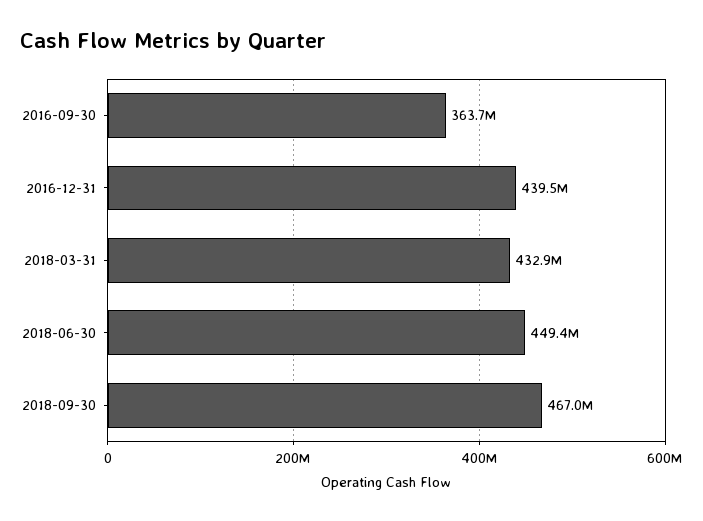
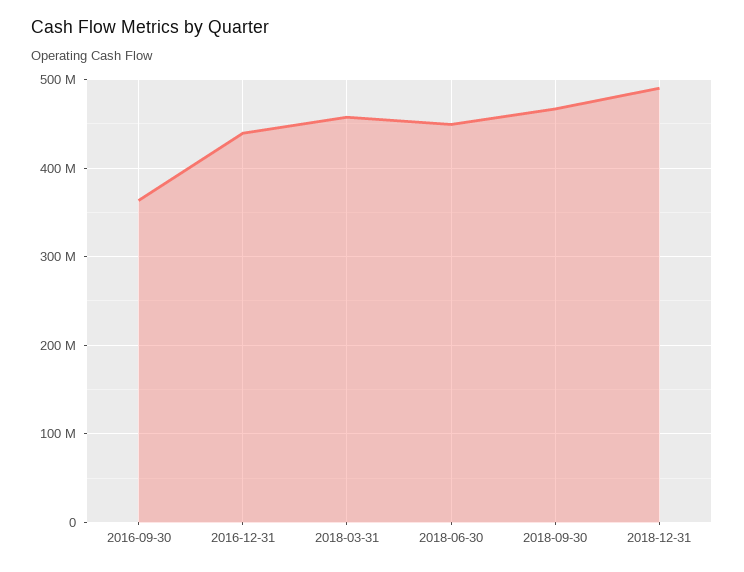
2018-03-31: 432900000 -> 460000000
2018-12-31: none -> 490000000

